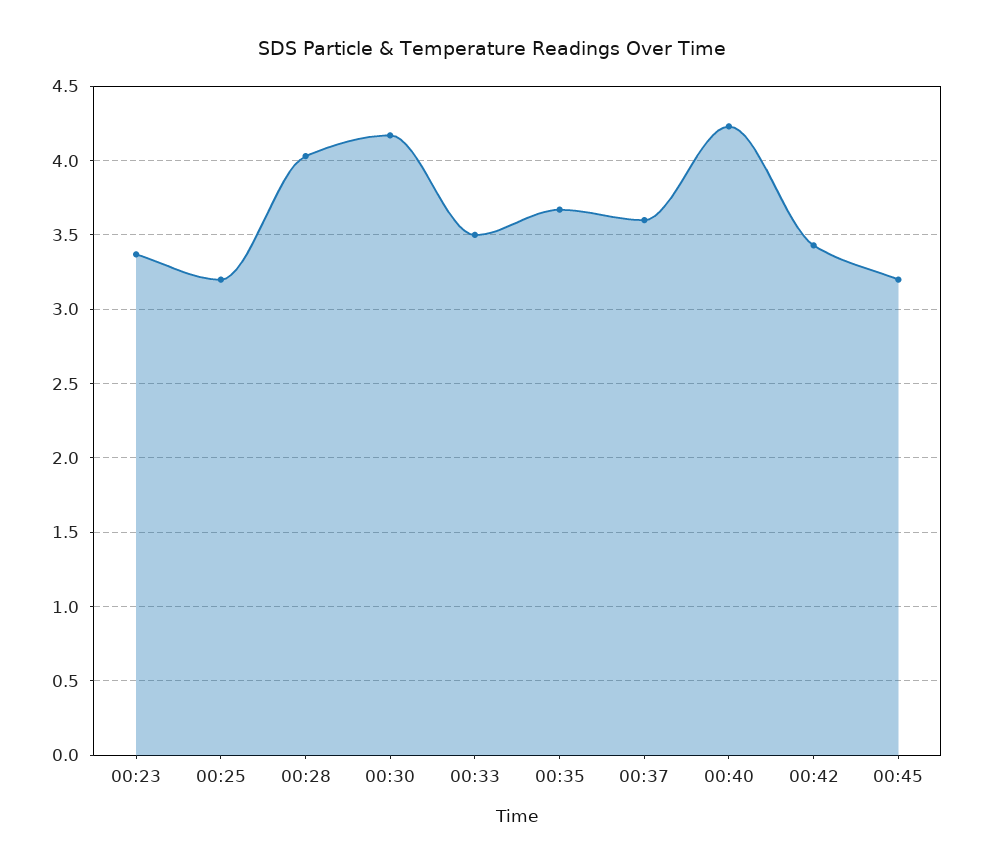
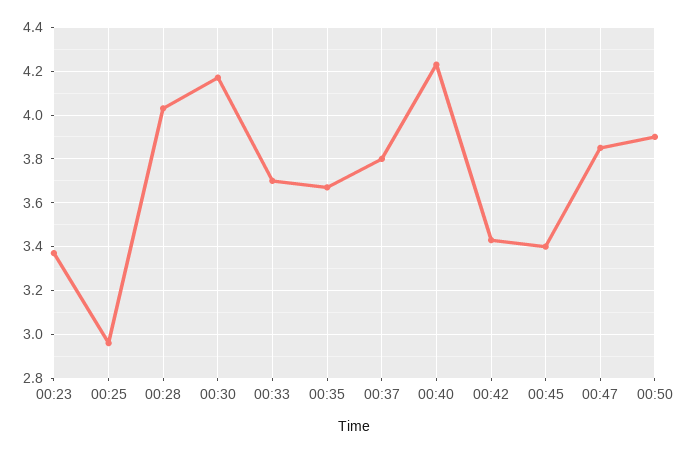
00:25: 3.2 -> 2.95
00:33: 3.5 -> 3.7
00:37: 3.6 -> 3.8
00:45: 3.2 -> 3.4
00:47: none -> 3.85
00:50: none -> 3.9

